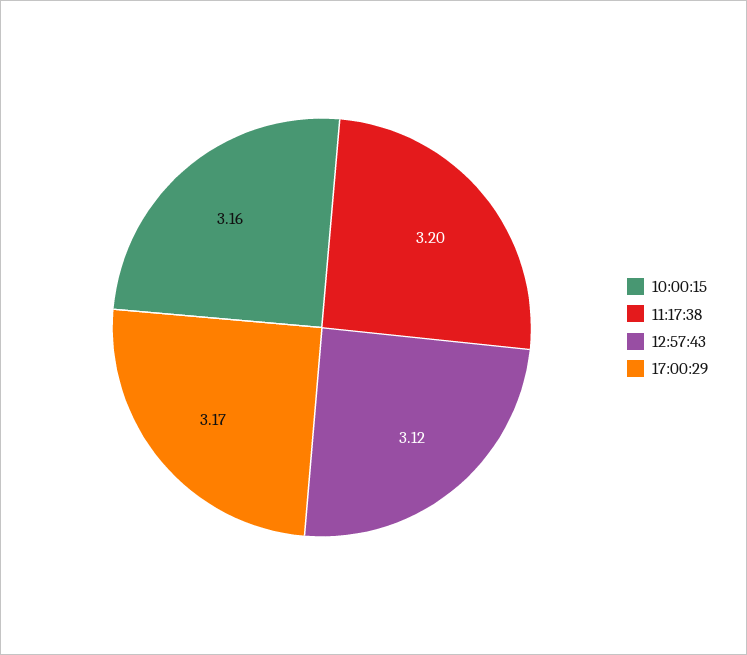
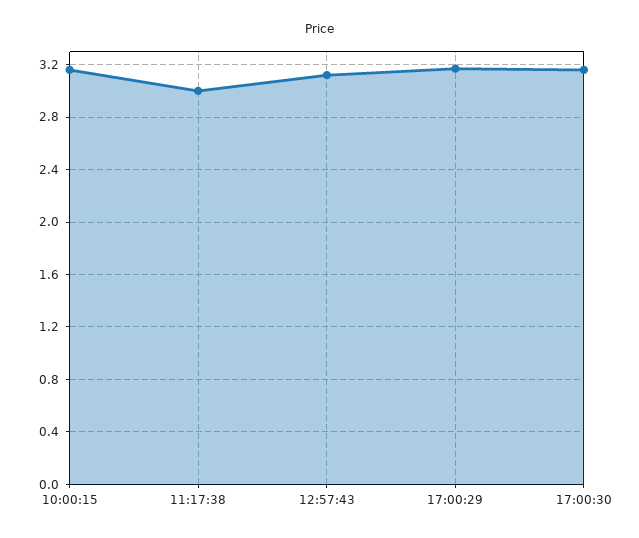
11:17:38: 3.2 -> 3
17:00:30: none -> 3.15

